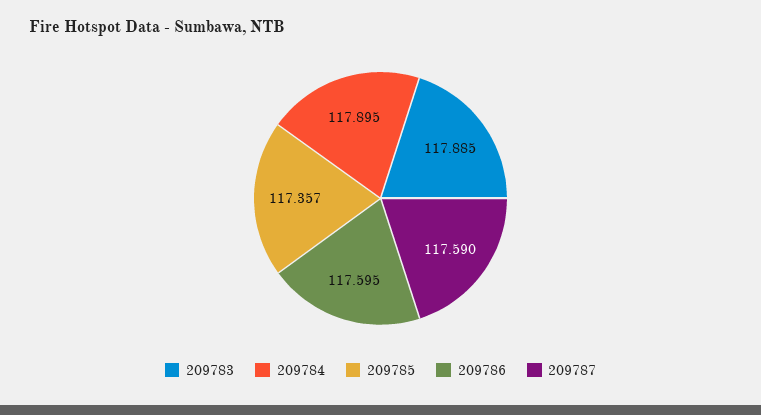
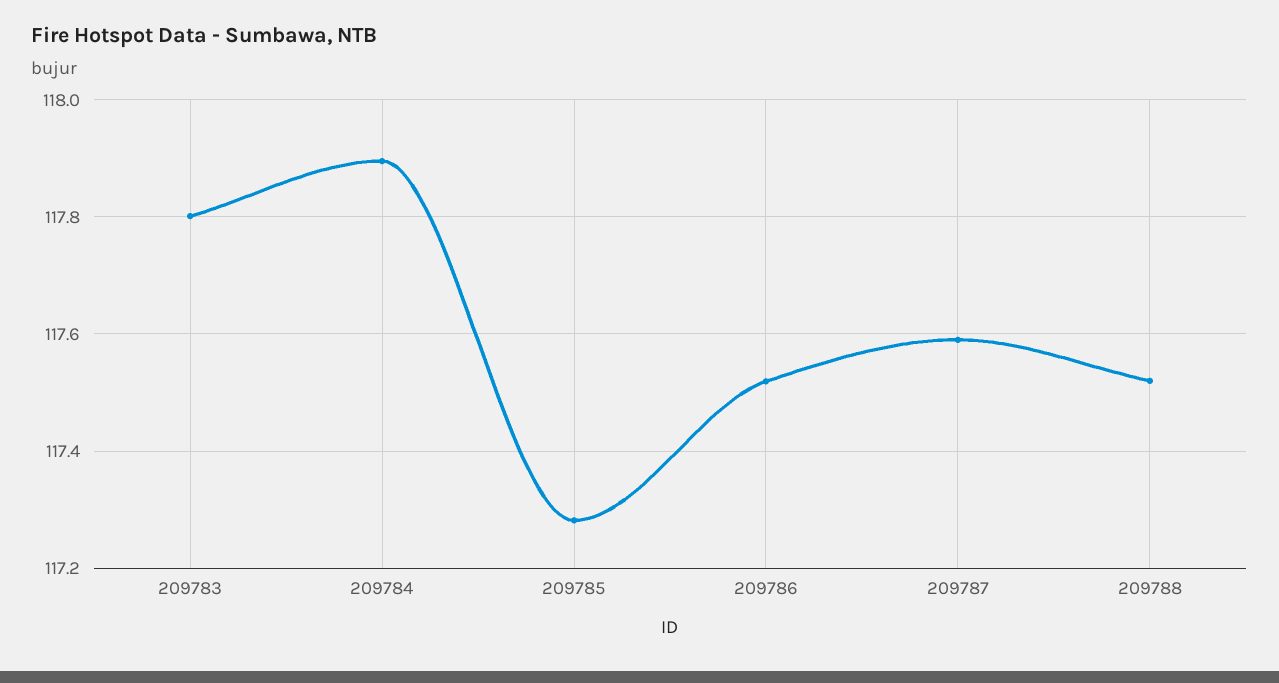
209783: 117.885 -> 117.8
209785: 117.357 -> 117.28
209786: 117.595 -> 117.52
209788: none -> 117.52

